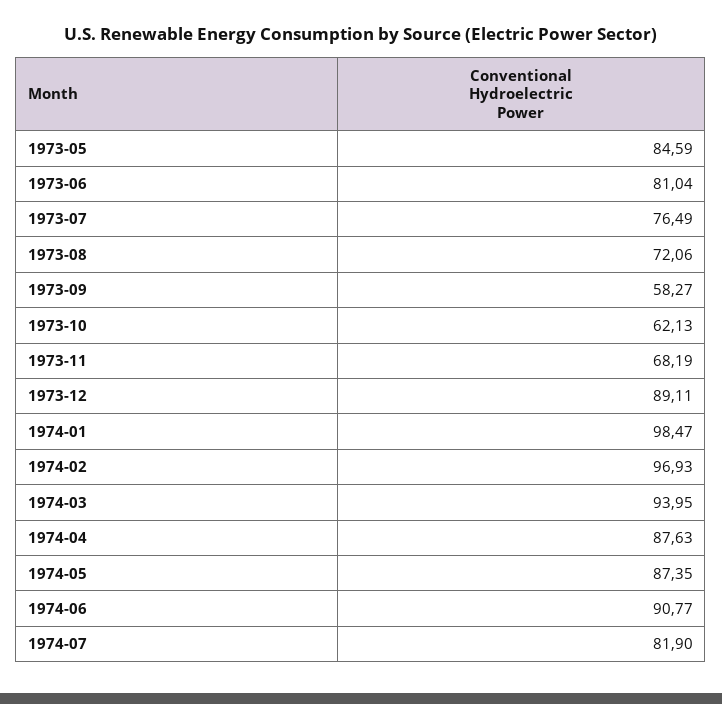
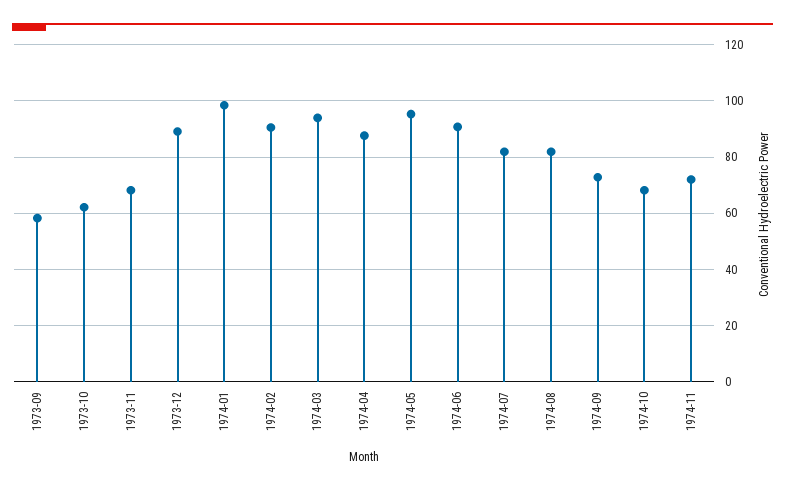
1973-05: 84.59 -> none
1973-06: 81.04 -> none
1973-07: 76.49 -> none
1973-08: 72.06 -> none
1974-02: 96.93 -> 90
1974-05: 87.35 -> 95
1974-08: none -> 82.5
1974-09: none -> 72.5
1974-10: none -> 67.5
1974-11: none -> 72.5

